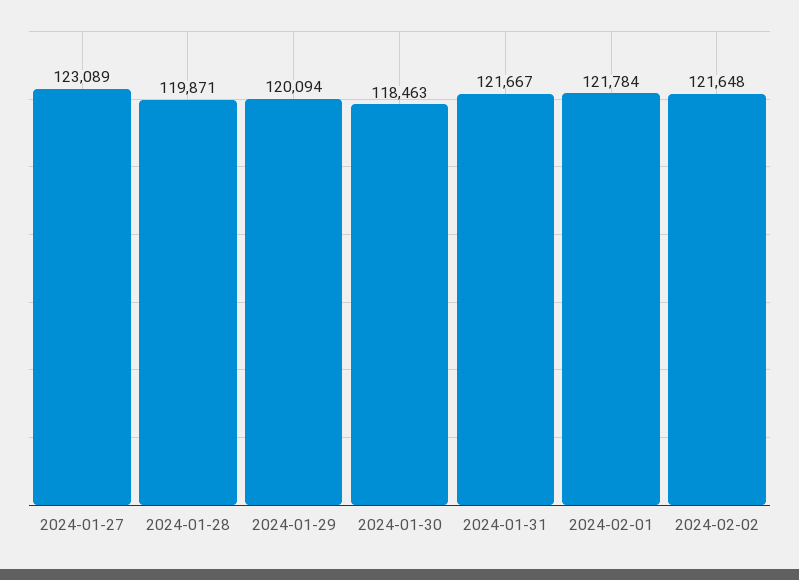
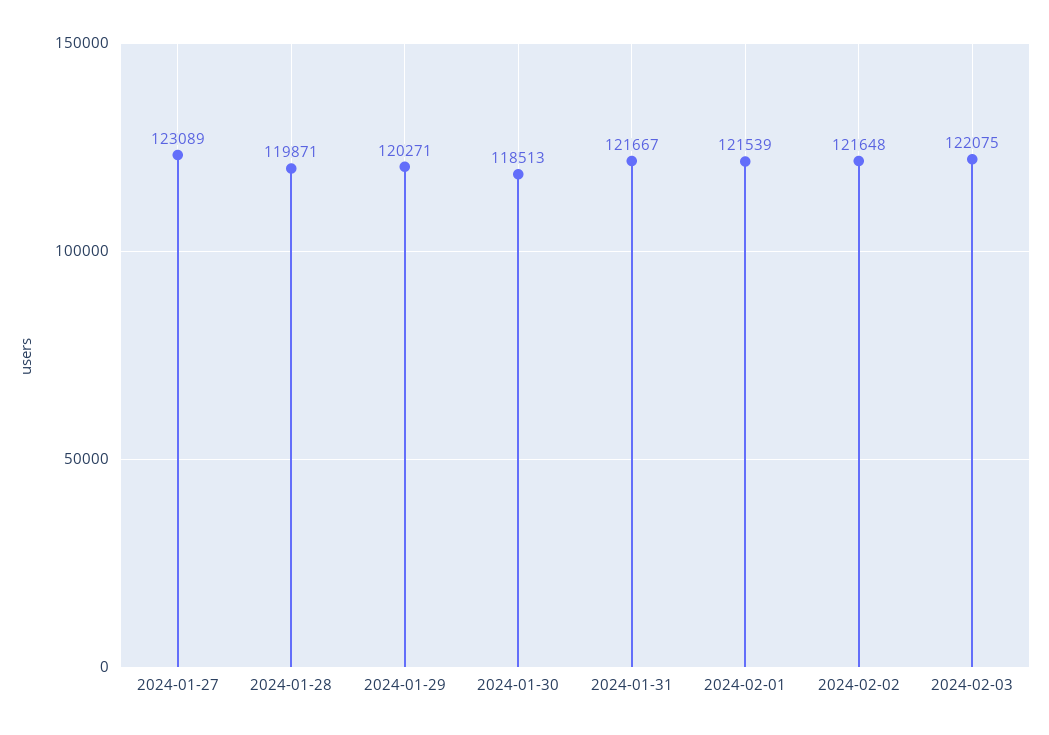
2024-01-29: 120094 -> 120271
2024-01-30: 118463 -> 118513
2024-02-01: 121784 -> 121539
2024-02-03: none -> 122075

